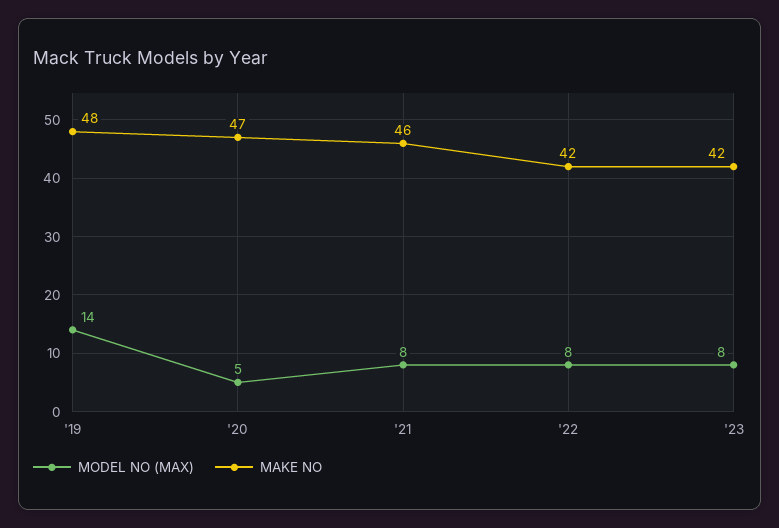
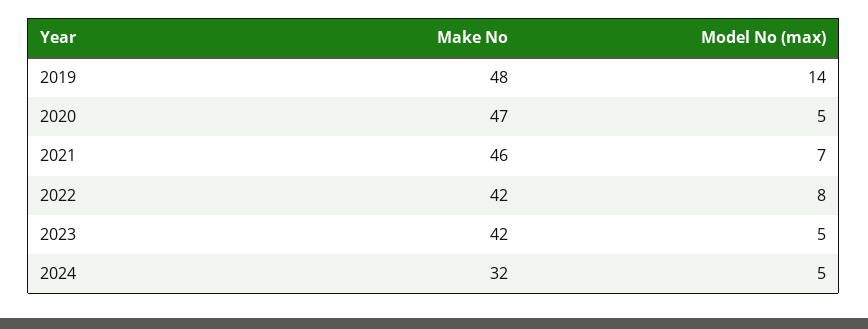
MODEL NO (MAX), '21: 8 -> 7
MODEL NO (MAX), '23: 8 -> 5
MAKE NO, 2024: none -> 32
MODEL NO (MAX), 2024: none -> 5

